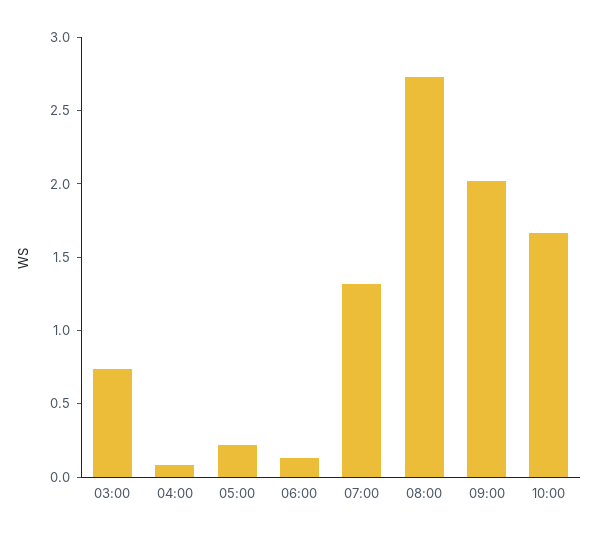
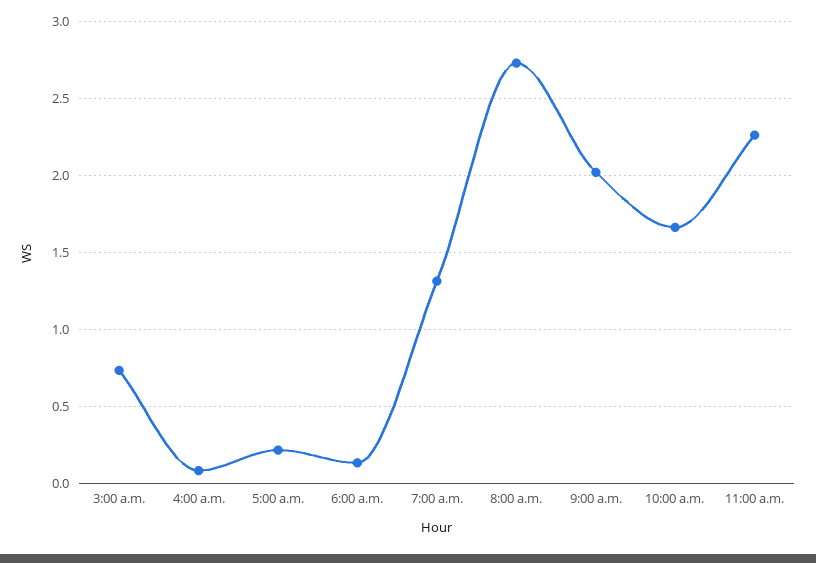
11:00 a.m.: none -> 2.25

